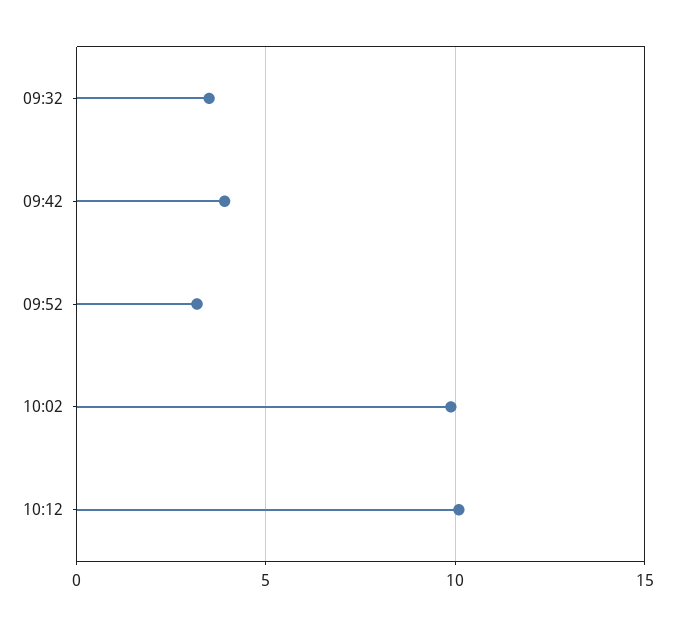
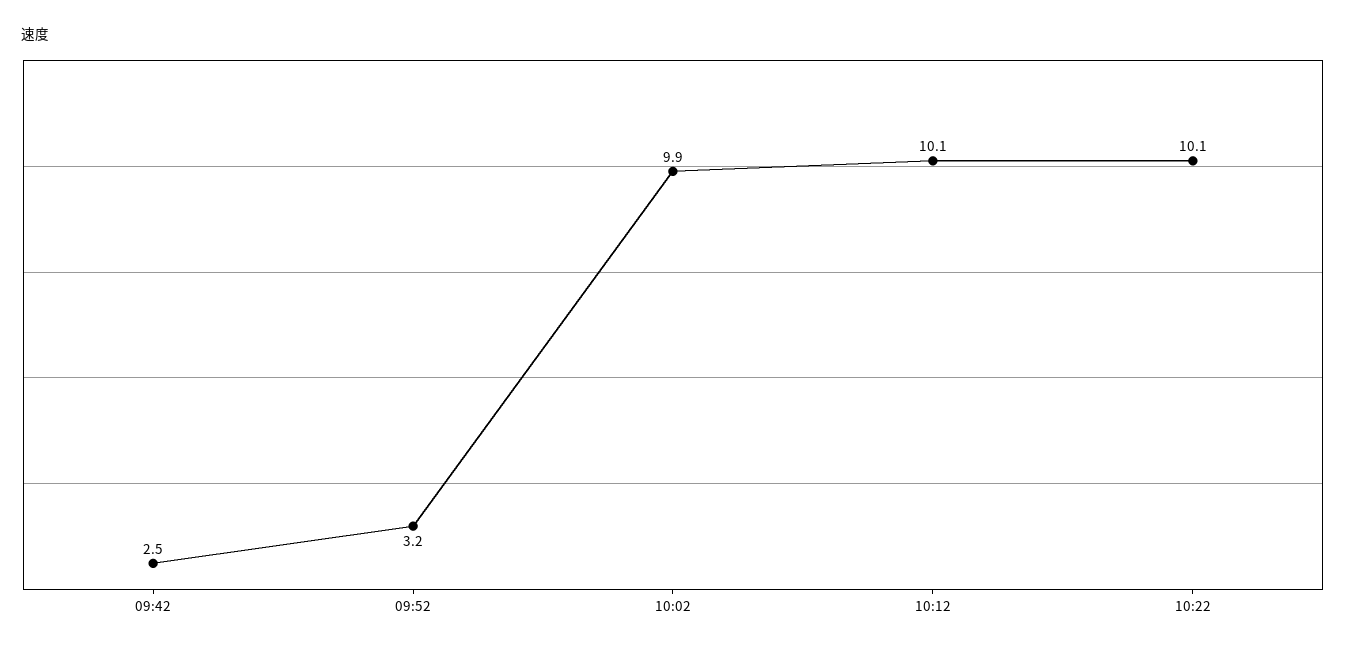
09:32: 3.5 -> none
09:42: 4 -> 2.5
10:22: none -> 10.1

